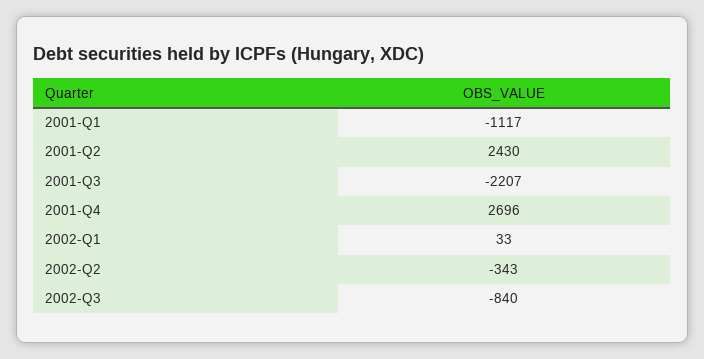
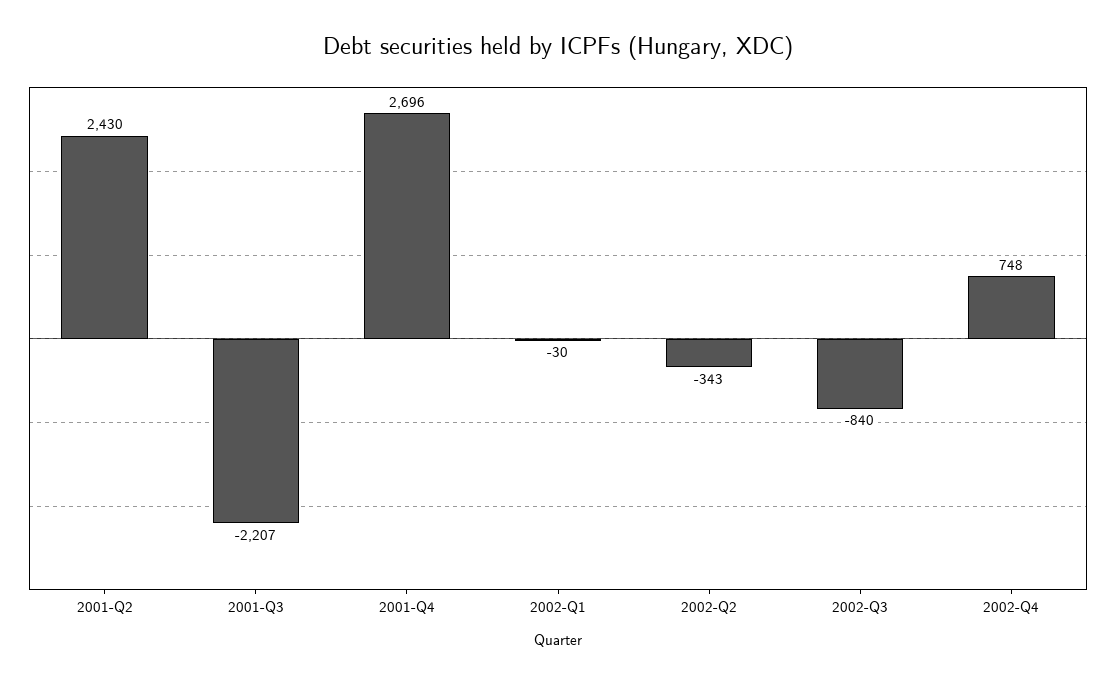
2001-Q1: -1117 -> none
2002-Q1: 33 -> -30
2002-Q4: none -> 748

